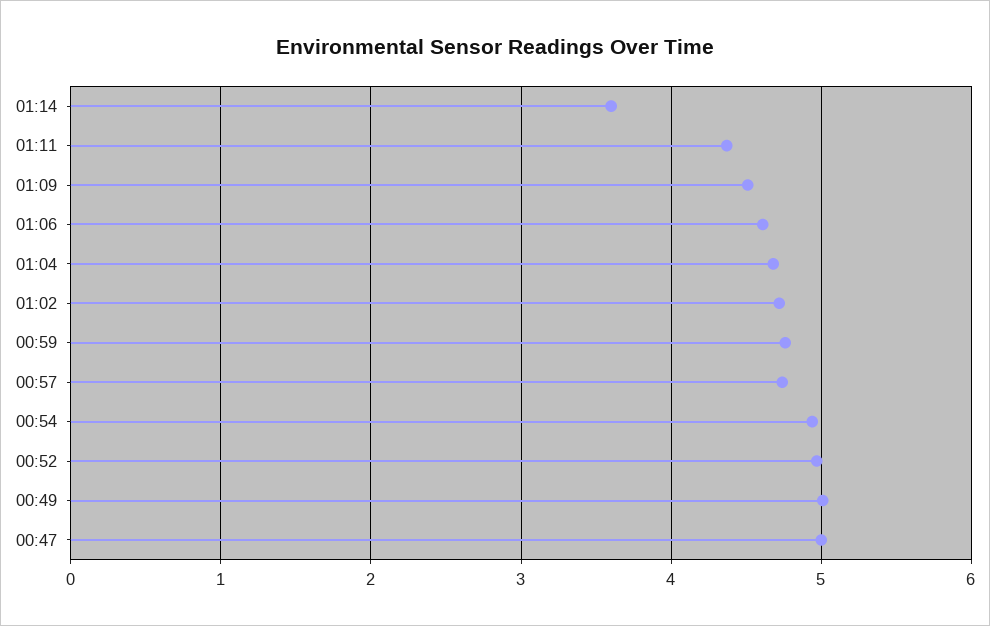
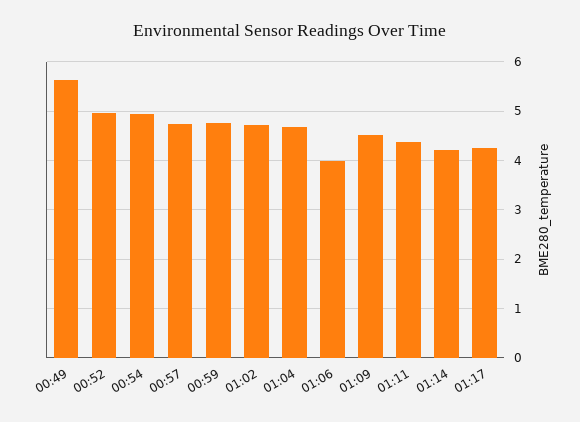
01:14: 3.6 -> 4.2
01:06: 4.6 -> 4
00:49: 5 -> 5.6
00:47: 5 -> none
01:17: none -> 4.2

